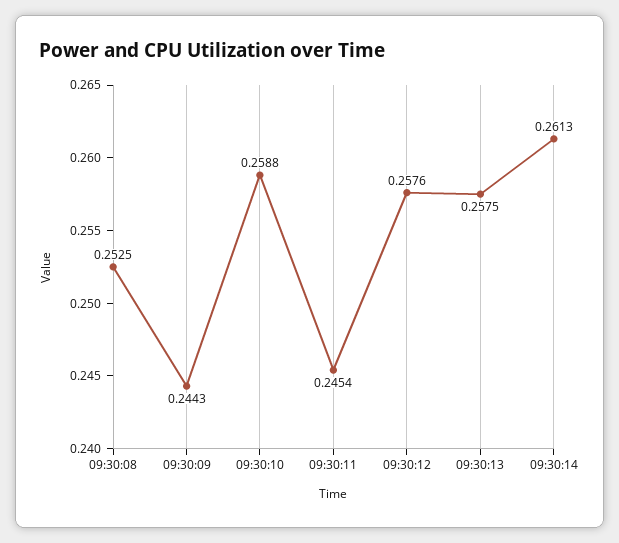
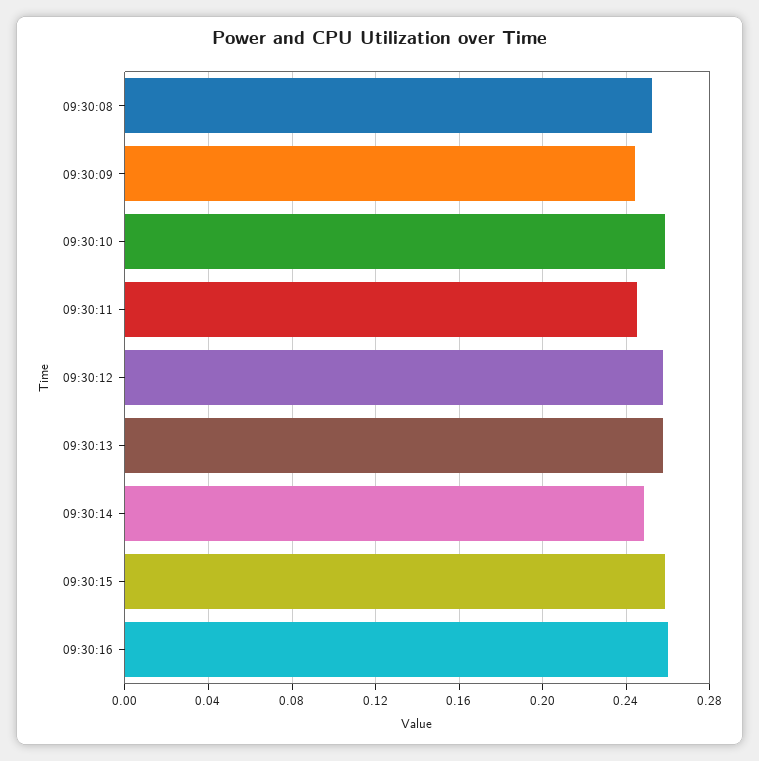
09:30:14: 0.2613 -> 0.25
09:30:15: none -> 0.26
09:30:16: none -> 0.26

